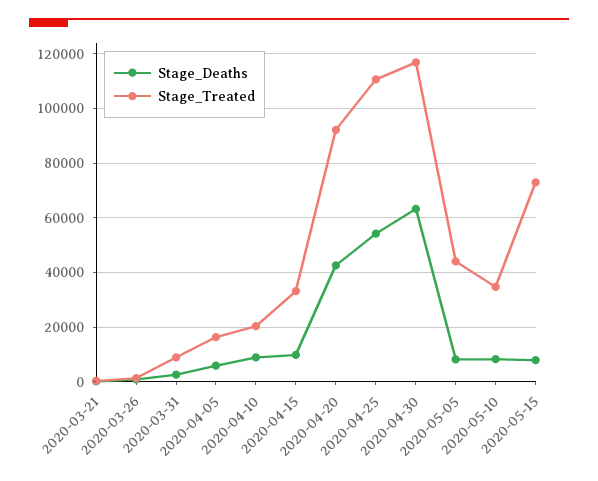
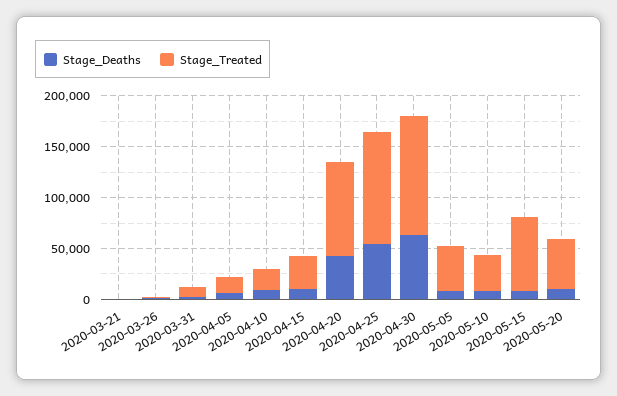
Stage_Deaths, 2020-05-20: none -> 10000
Stage_Treated, 2020-05-20: none -> 50000

